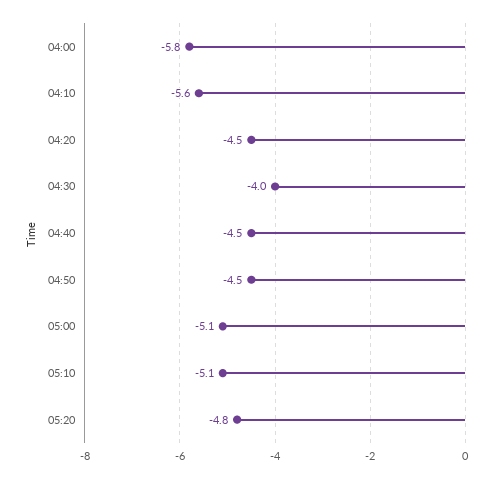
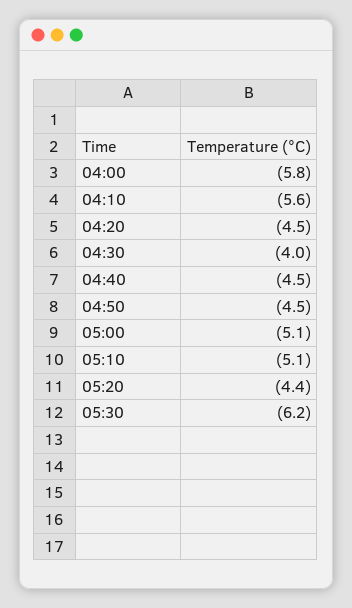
05:20: -4.8 -> -4.4
05:30: none -> -6.2

